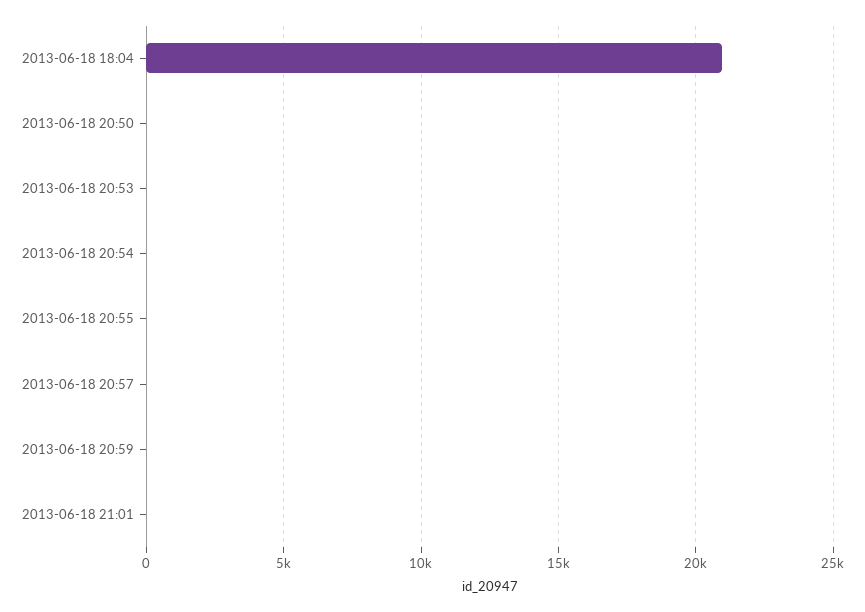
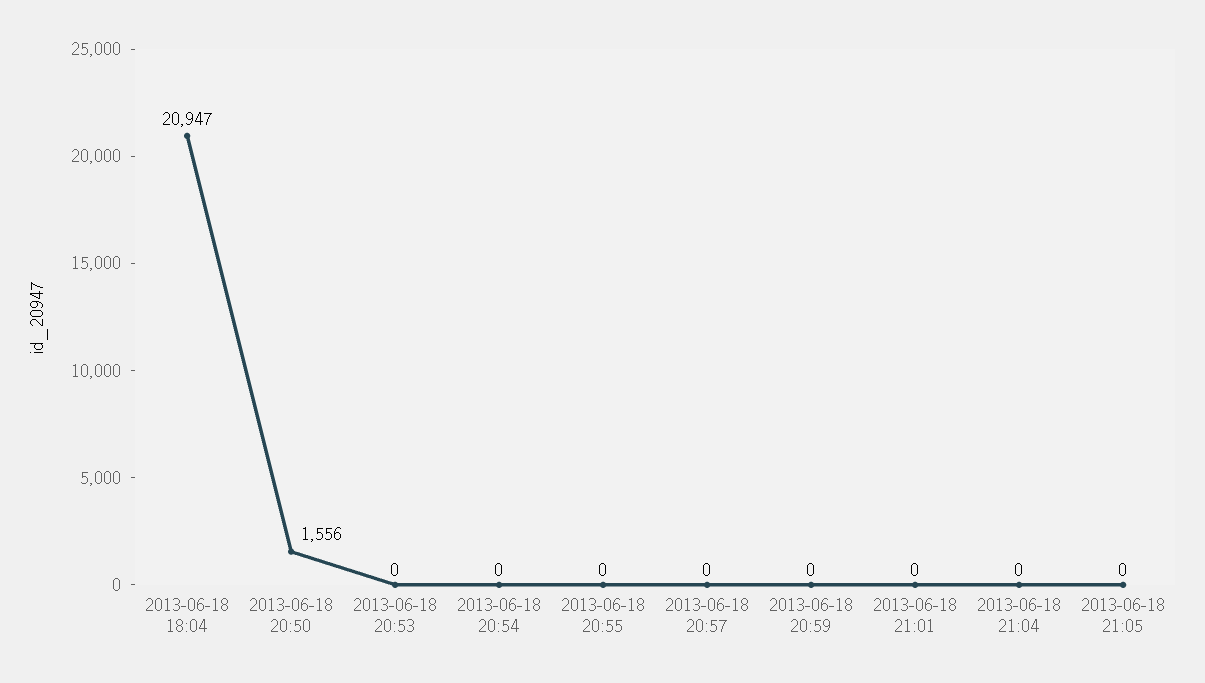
2013-06-18 20:50: 0 -> 1556
2013-06-18 21:04: none -> 0
2013-06-18 21:05: none -> 0

